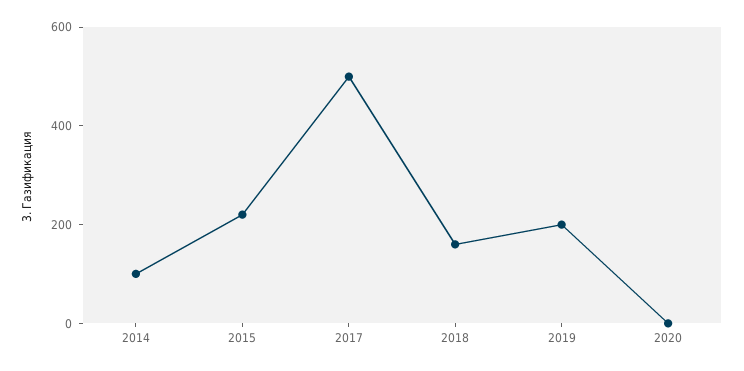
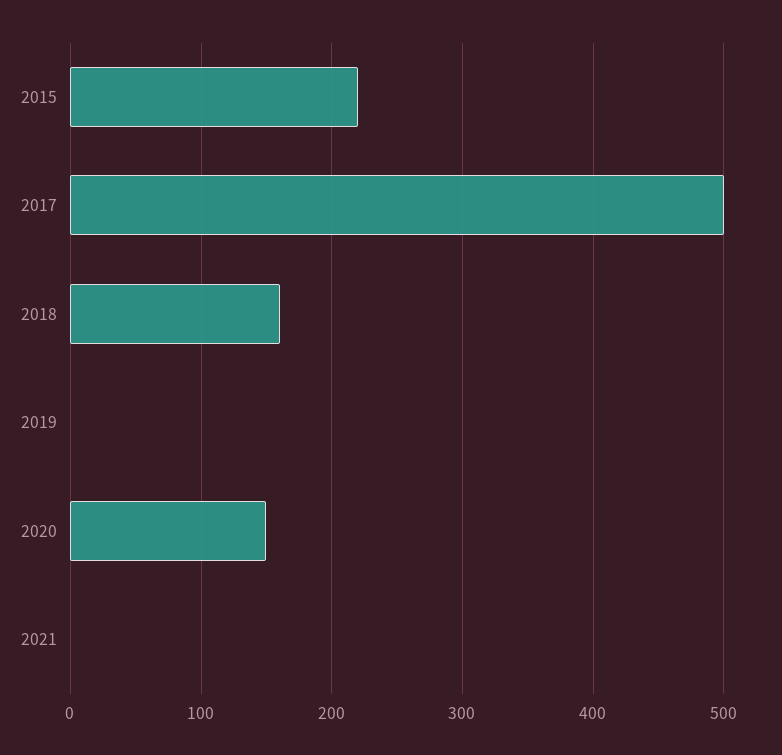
2014: 100 -> none
2019: 200 -> 0
2020: 0 -> 150
2021: none -> 0

